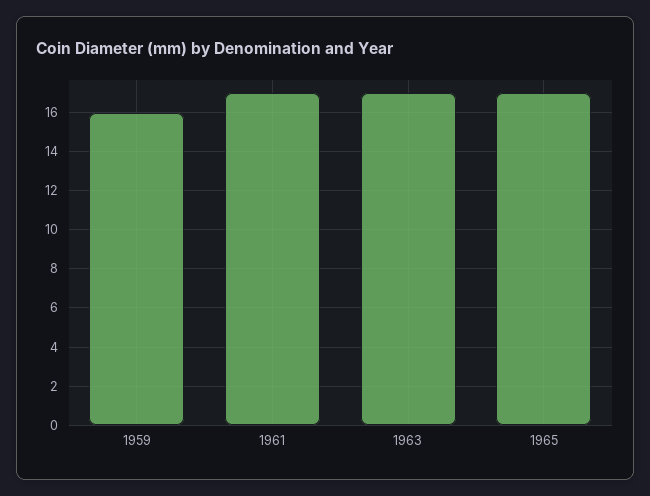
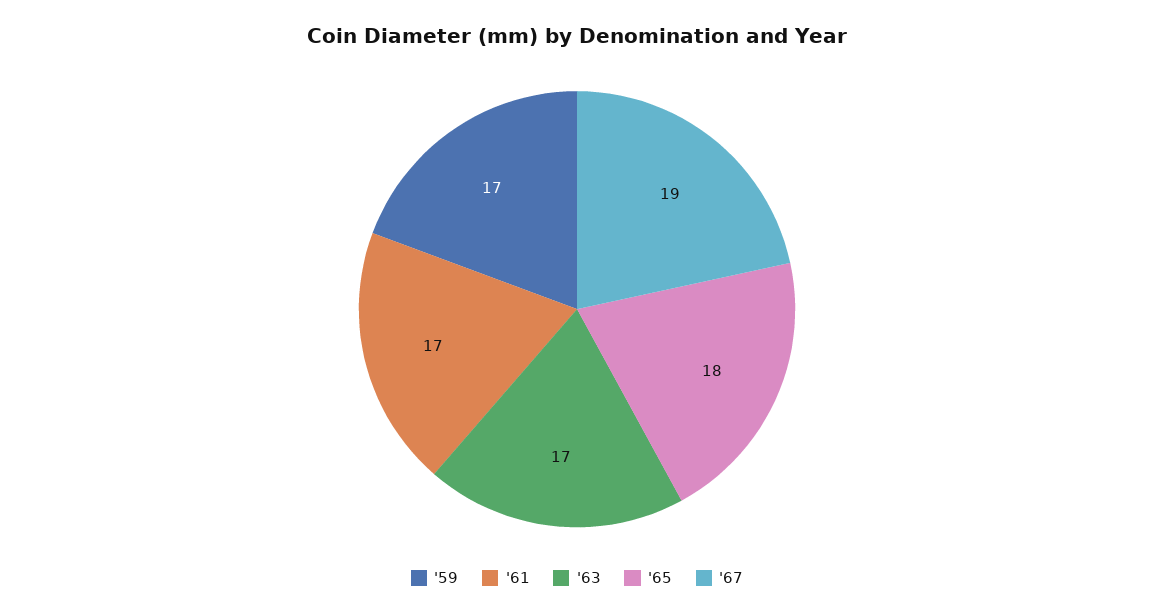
1959: 16 -> 17
1965: 17 -> 18
'67: none -> 19

